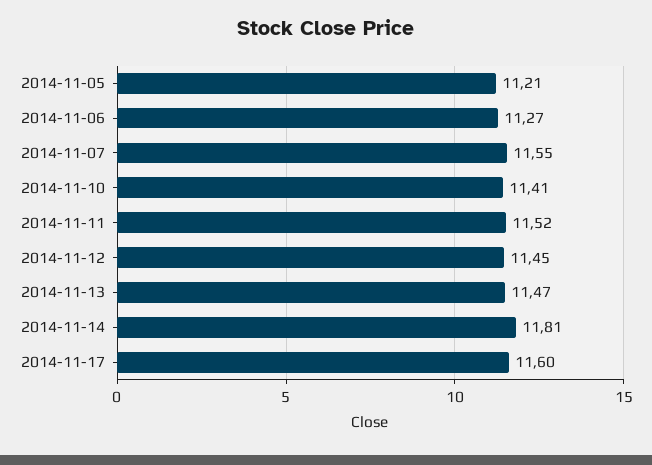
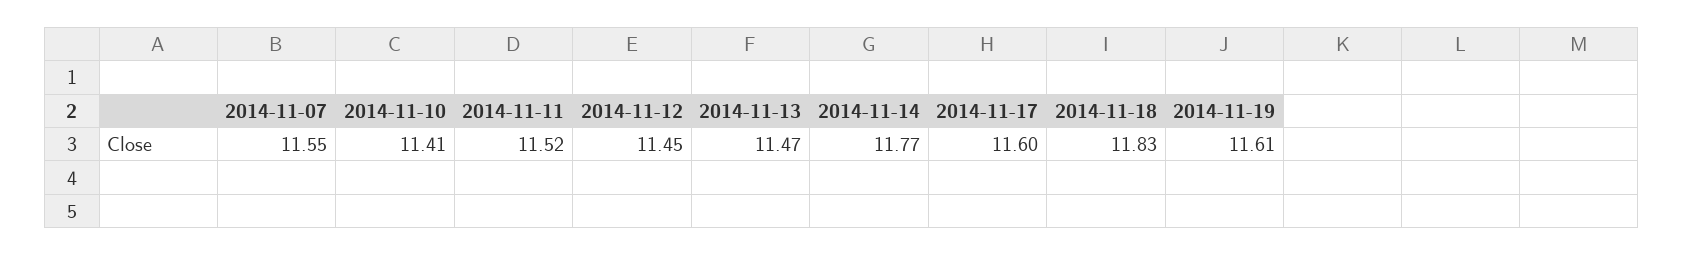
2014-11-05: 11.21 -> none
2014-11-06: 11.27 -> none
2014-11-14: 11.81 -> 11.77
2014-11-18: none -> 11.83
2014-11-19: none -> 11.61

